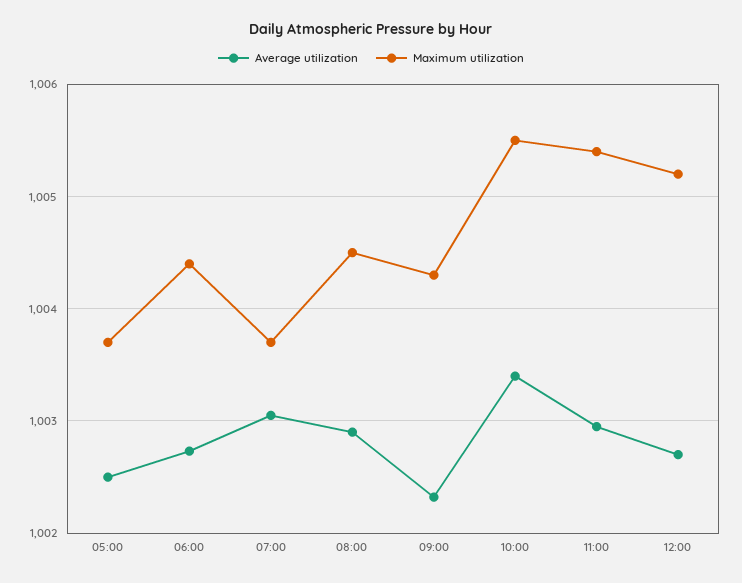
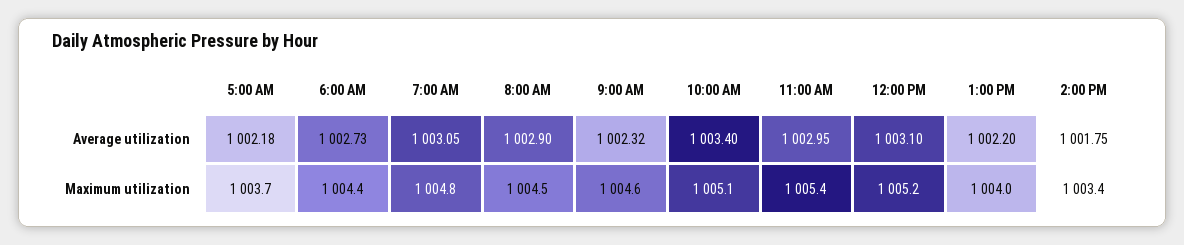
Average utilization, 05:00: 1002.5 -> 1002.18
Maximum utilization, 07:00: 1003.7 -> 1004.8
Maximum utilization, 09:00: 1004.3 -> 1004.6
Maximum utilization, 10:00: 1005.5 -> 1005.1
Average utilization, 12:00: 1002.7 -> 1003.1
Average utilization, 1:00 PM: none -> 1002.2
Average utilization, 2:00 PM: none -> 1001.75
Maximum utilization, 1:00 PM: none -> 1004
Maximum utilization, 2:00 PM: none -> 1003.4

